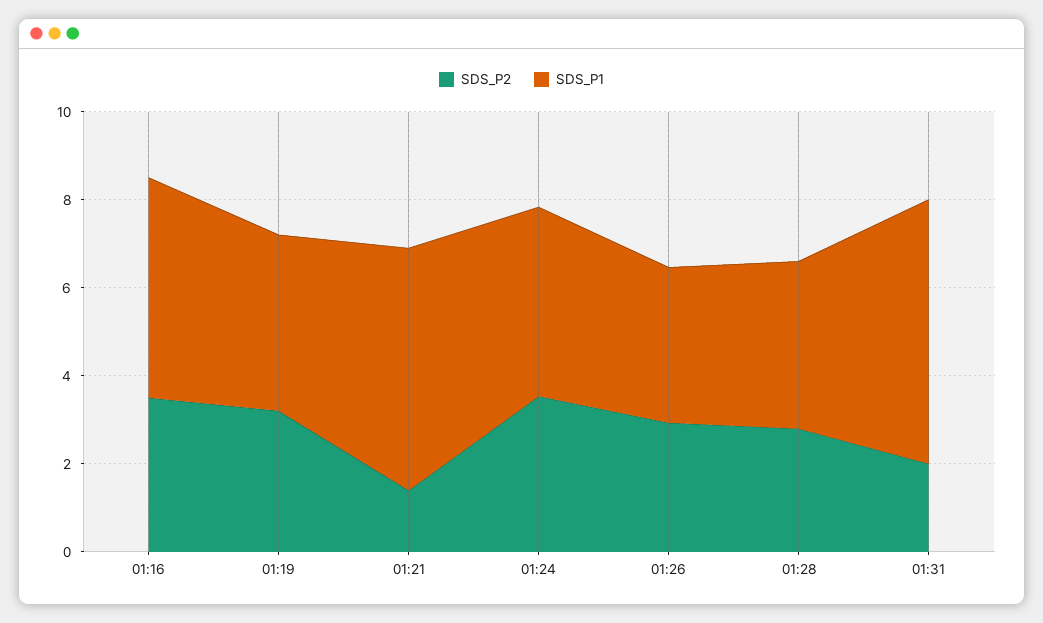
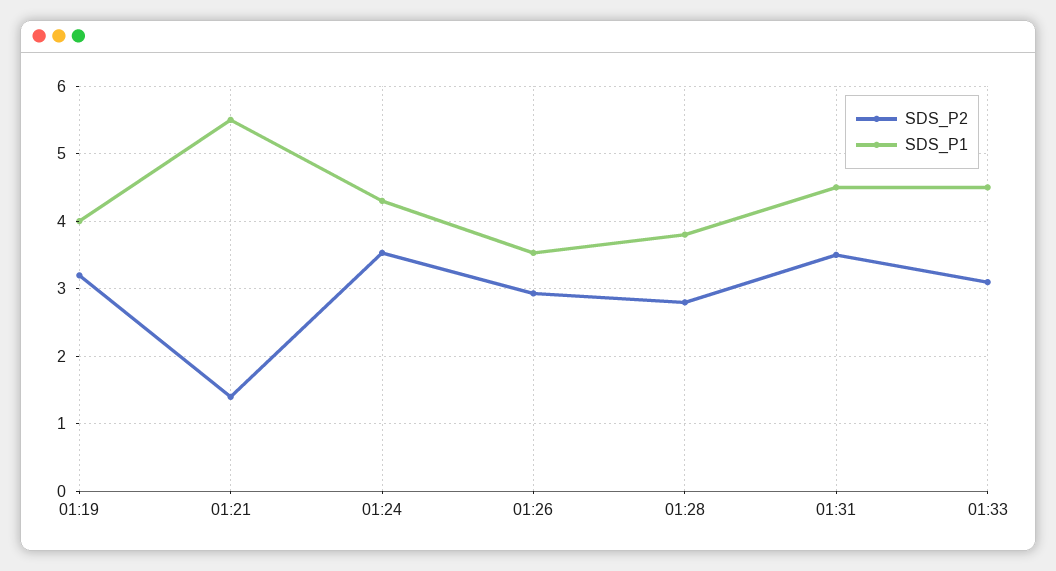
SDS_P2, 01:16: 3.5 -> none
SDS_P1, 01:16: 5 -> none
SDS_P2, 01:31: 2 -> 3.5
SDS_P1, 01:31: 6 -> 4.5
SDS_P2, 01:33: none -> 3.1
SDS_P1, 01:33: none -> 4.5

